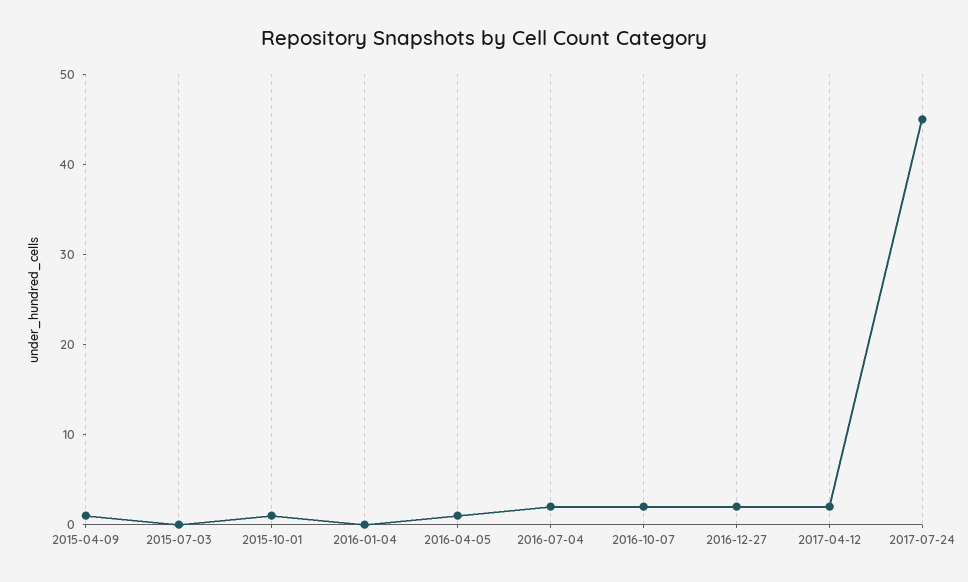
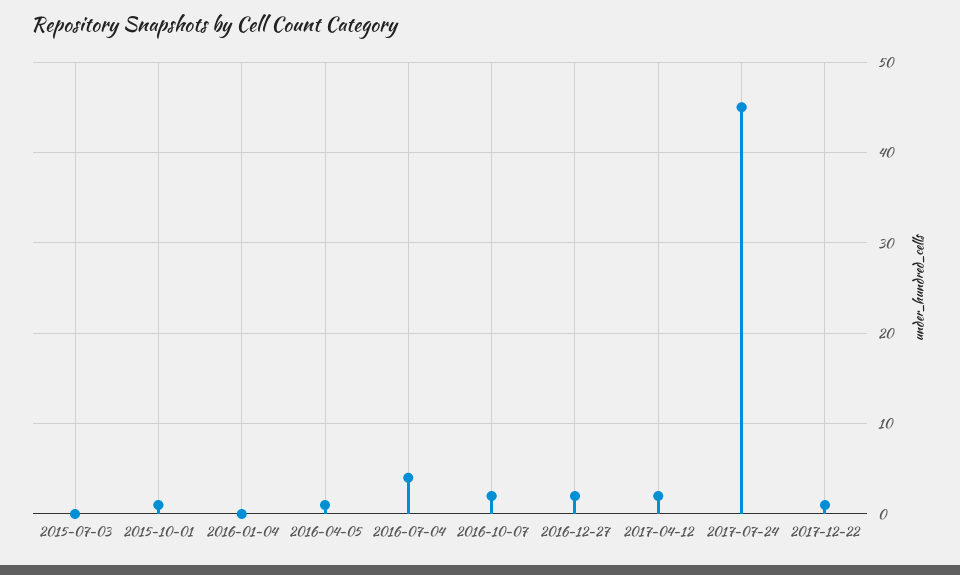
2015-04-09: 1 -> none
2016-07-04: 2 -> 4
2017-12-22: none -> 1

